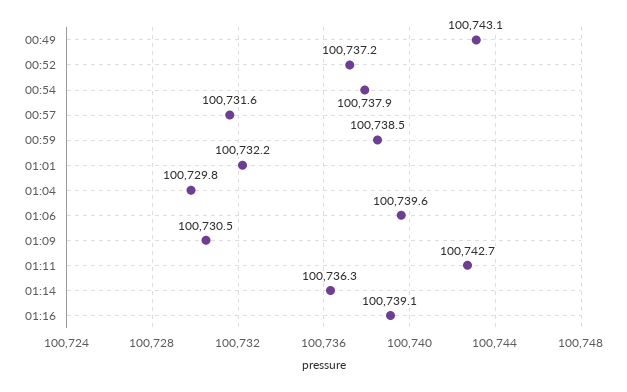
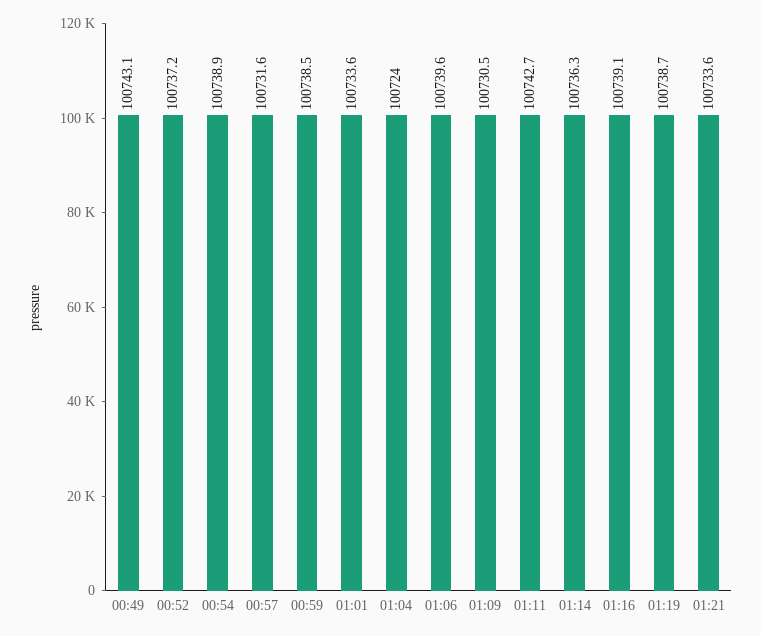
00:54: 100737.9 -> 100738.9
01:01: 100732.2 -> 100733.6
01:04: 100729.8 -> 100724
01:19: none -> 100738.7
01:21: none -> 100733.6

